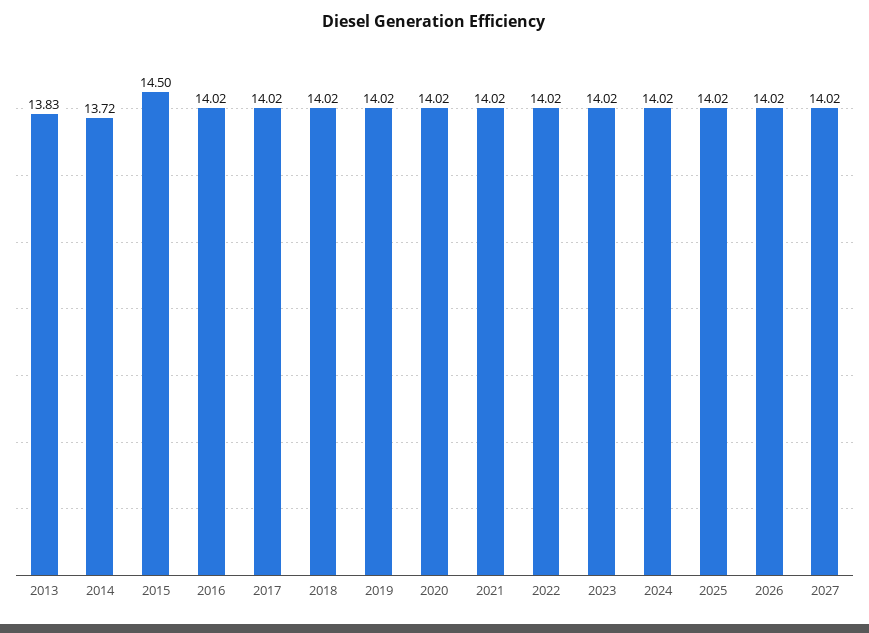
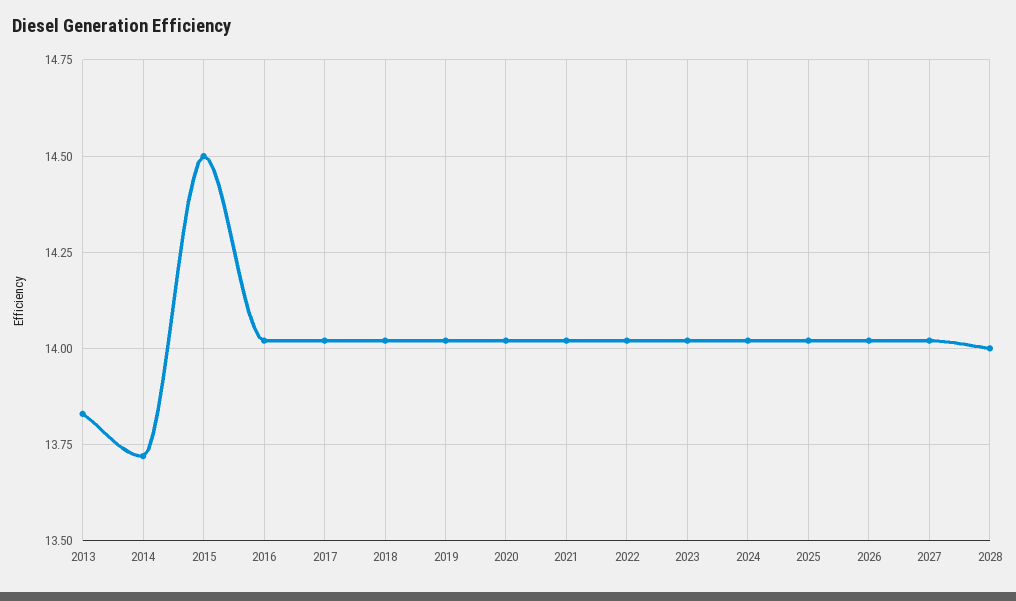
2028: none -> 14

